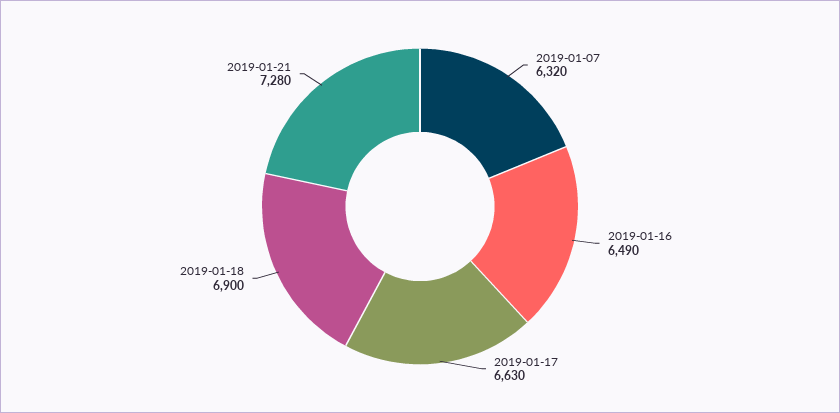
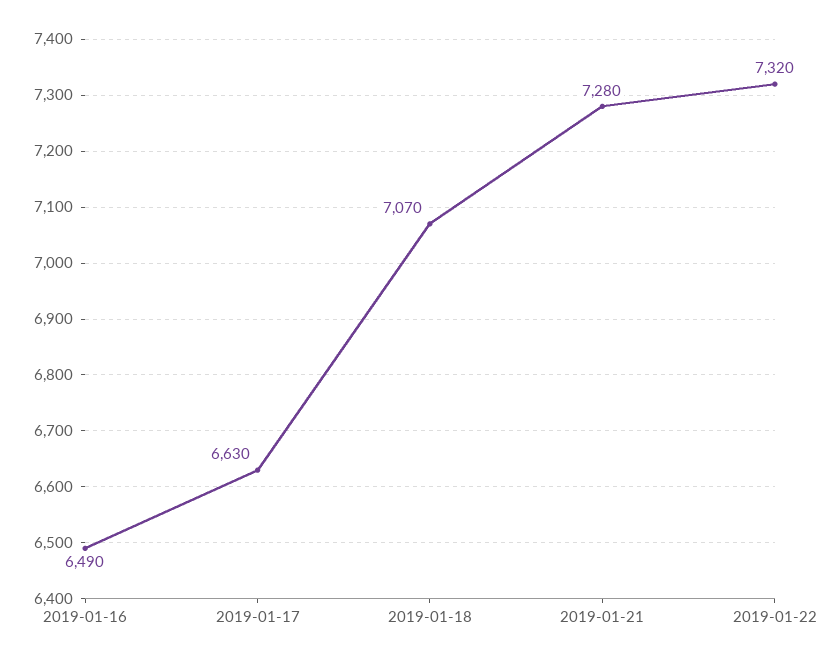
2019-01-07: 6320 -> none
2019-01-18: 6900 -> 7070
2019-01-22: none -> 7320

